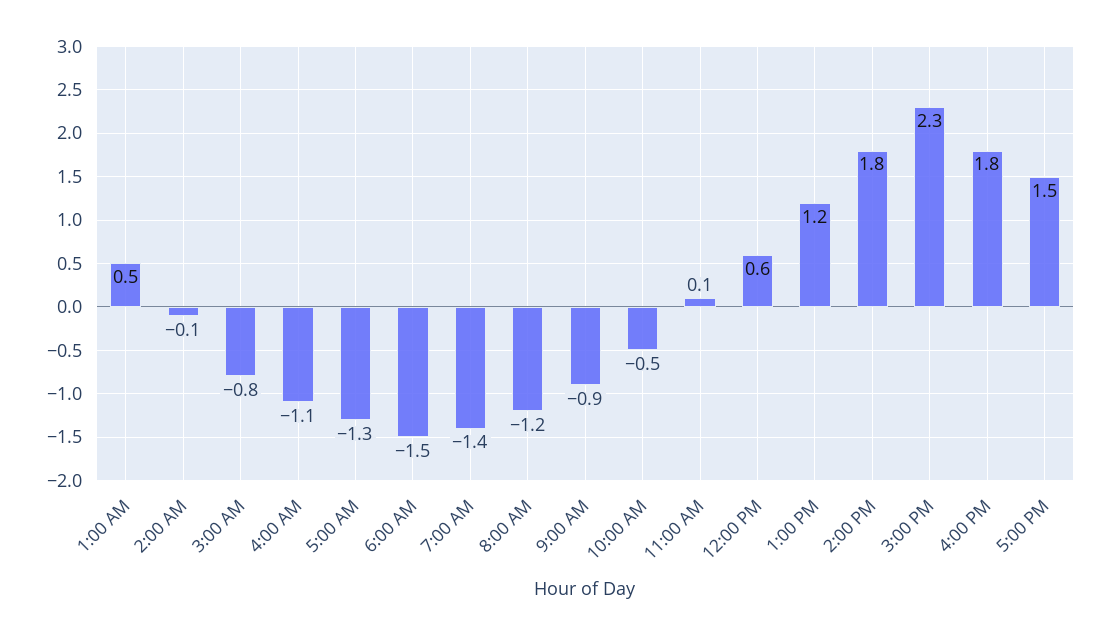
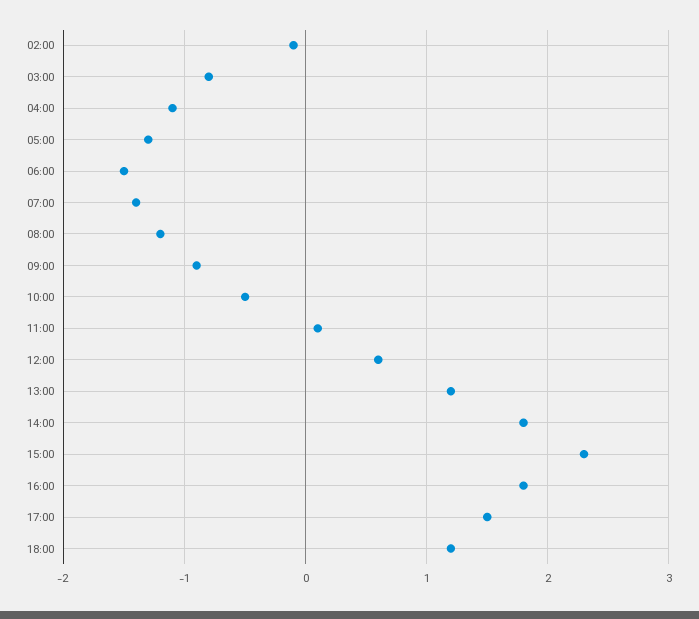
1:00 AM: 0.5 -> none
18:00: none -> 1.2

